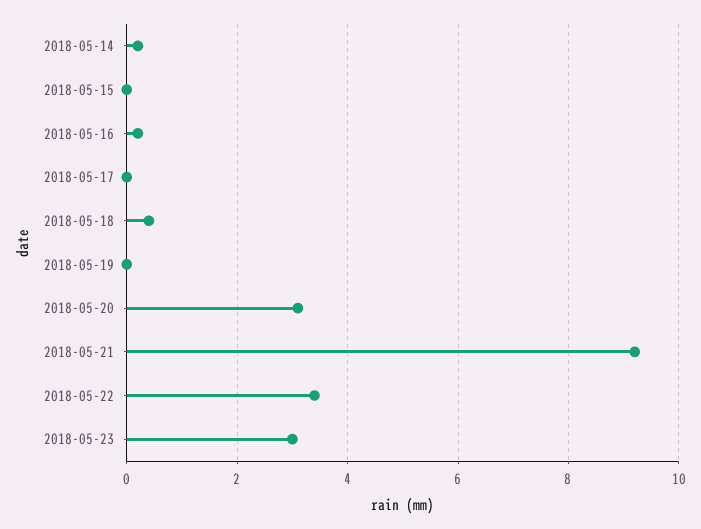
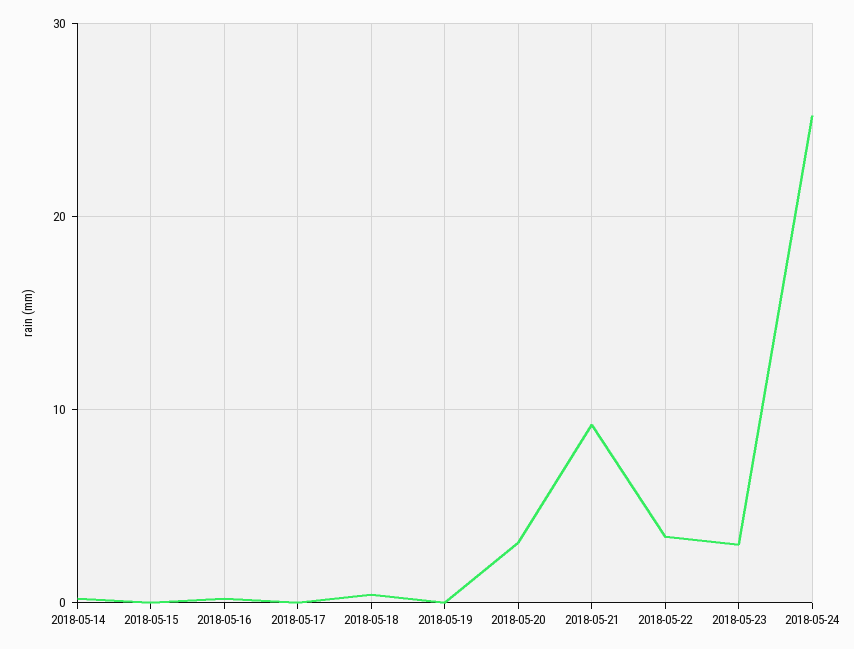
2018-05-24: none -> 25

